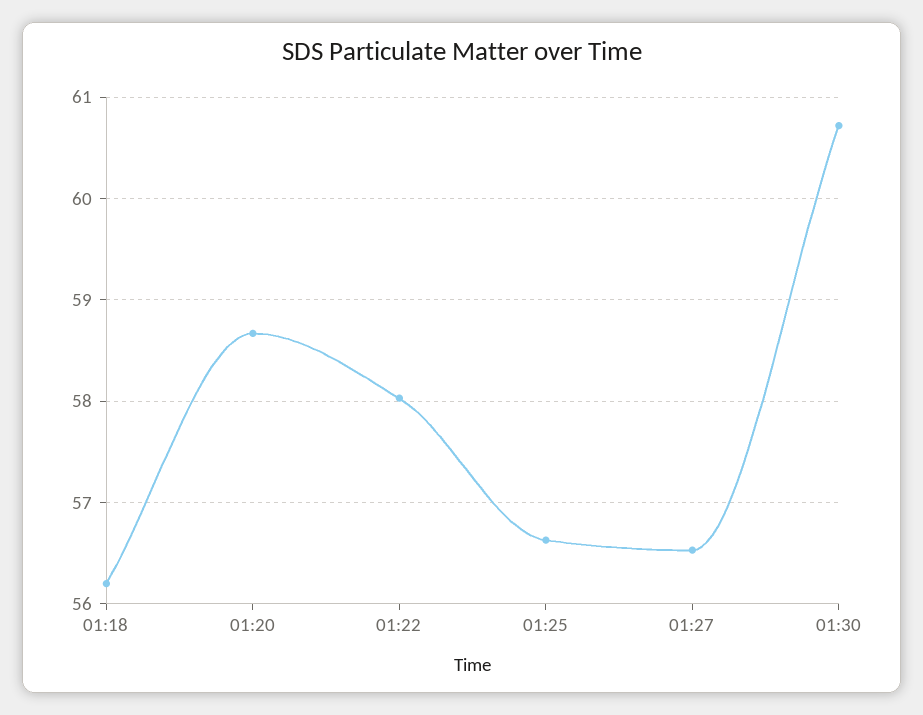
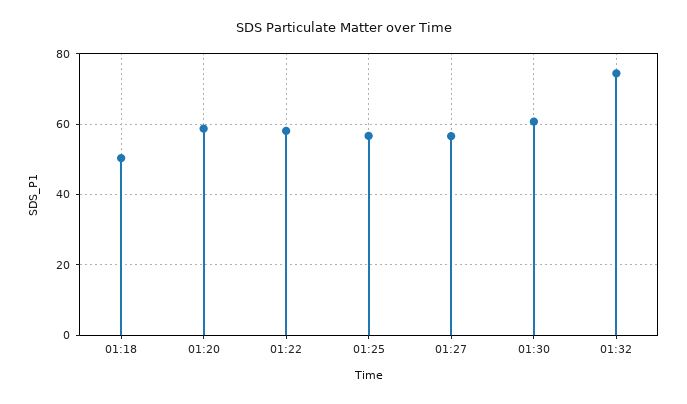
01:18: 56.2 -> 50
01:32: none -> 74

